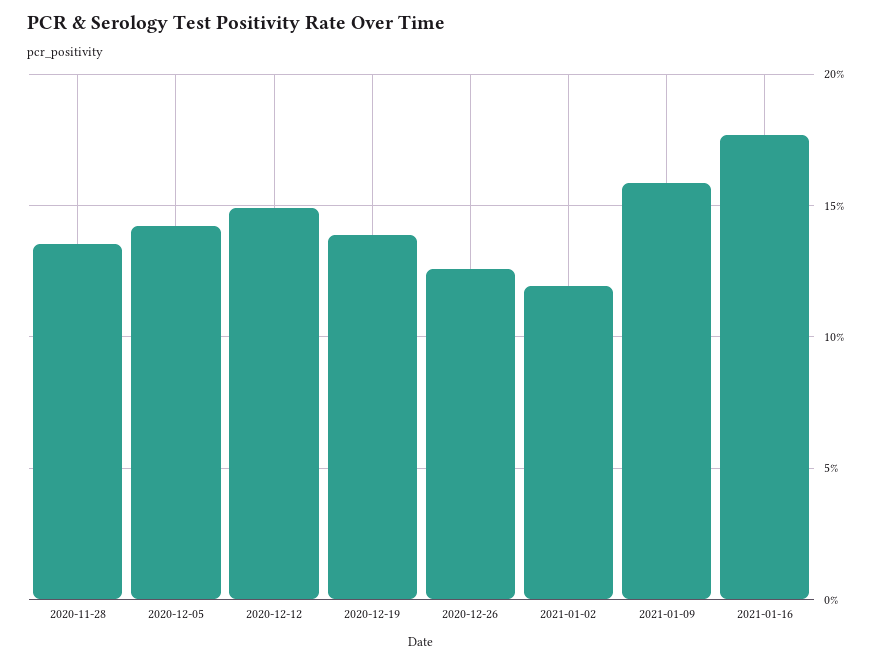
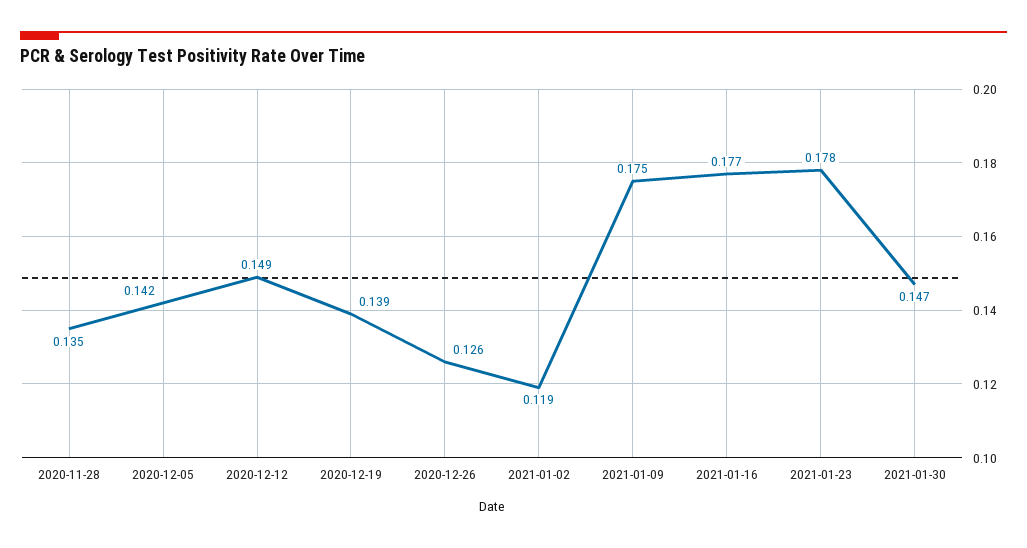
2021-01-09: 0.16 -> 0.175
2021-01-23: none -> 0.178
2021-01-30: none -> 0.147

